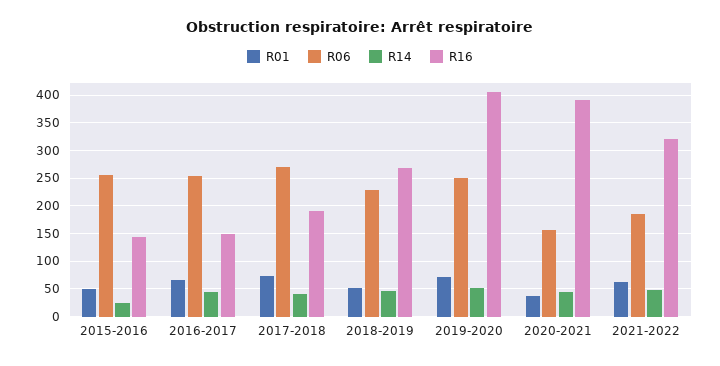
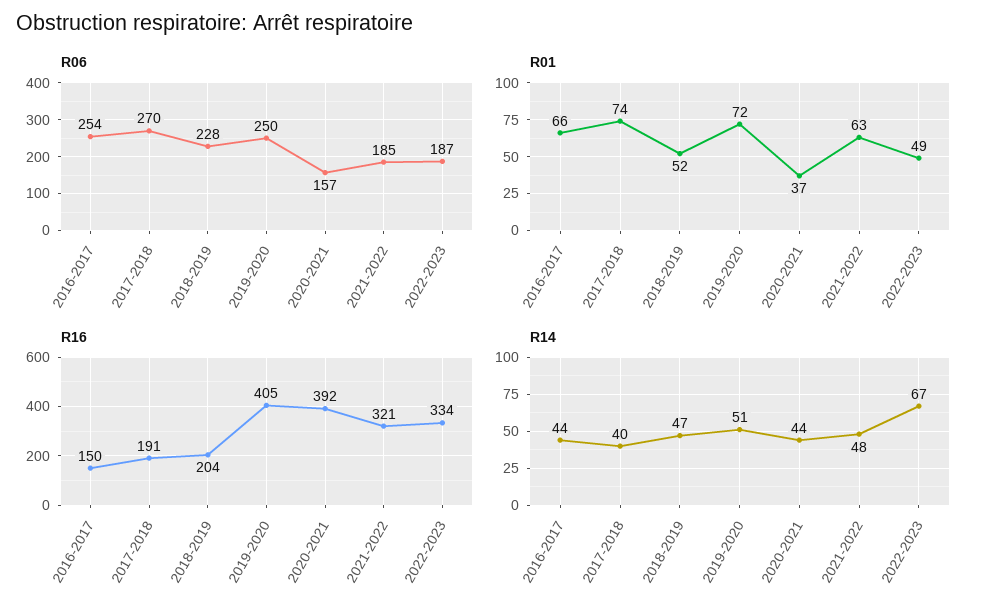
R01, 2015-2016: 50 -> none
R06, 2015-2016: 250 -> none
R14, 2015-2016: 25 -> none
R16, 2015-2016: 150 -> none
R16, 2018-2019: 275 -> 204
R06, 2022-2023: none -> 187
R01, 2022-2023: none -> 49
R16, 2022-2023: none -> 334
R14, 2022-2023: none -> 67

